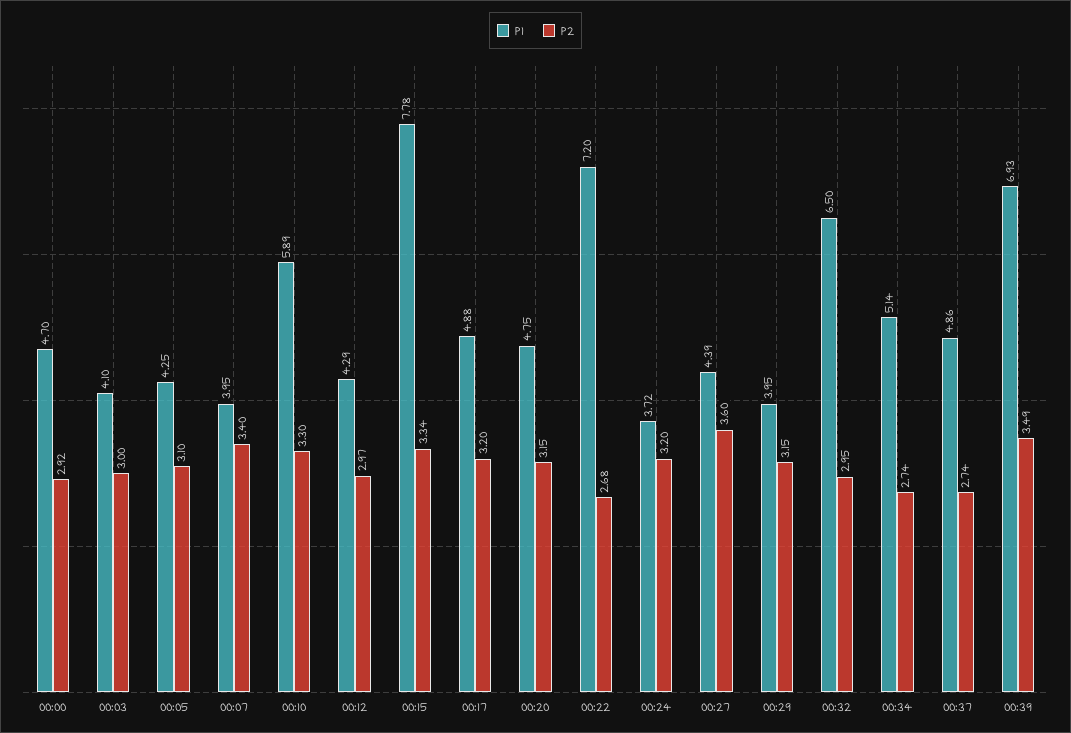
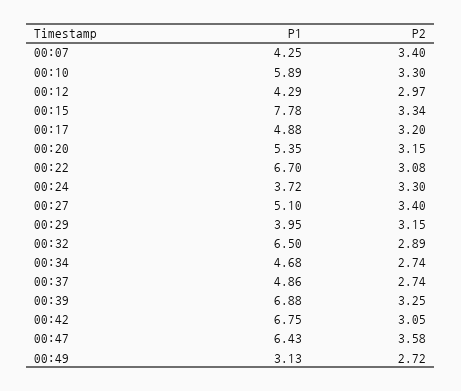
P1, 00:00: 4.7 -> none
P2, 00:00: 2.92 -> none
P1, 00:03: 4.1 -> none
P2, 00:03: 3 -> none
P1, 00:05: 4.25 -> none
P2, 00:05: 3.1 -> none
P1, 00:07: 3.95 -> 4.25
P1, 00:20: 4.75 -> 5.35
P1, 00:22: 7.2 -> 6.7
P2, 00:22: 2.68 -> 3.08
P2, 00:24: 3.2 -> 3.3
P1, 00:27: 4.39 -> 5.1
P2, 00:27: 3.6 -> 3.4
P2, 00:32: 2.95 -> 2.89
P1, 00:34: 5.14 -> 4.68
P1, 00:39: 6.93 -> 6.88
P2, 00:39: 3.49 -> 3.25
P1, 00:42: none -> 6.75
P2, 00:42: none -> 3.05
P1, 00:47: none -> 6.43
P2, 00:47: none -> 3.58
P1, 00:49: none -> 3.13
P2, 00:49: none -> 2.72

